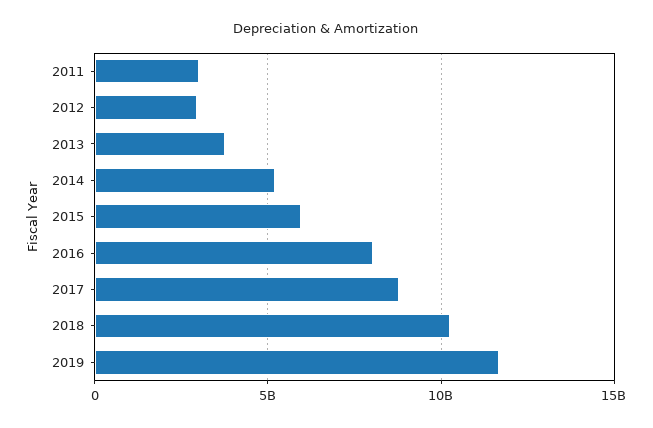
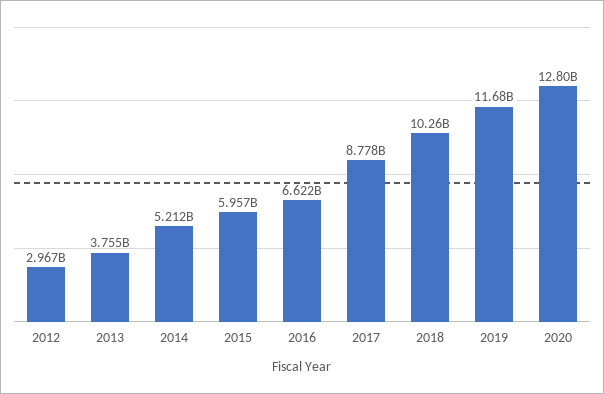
2011: 3000000000 -> none
2016: 8000000000 -> 6622000000
2020: none -> 12800000000

